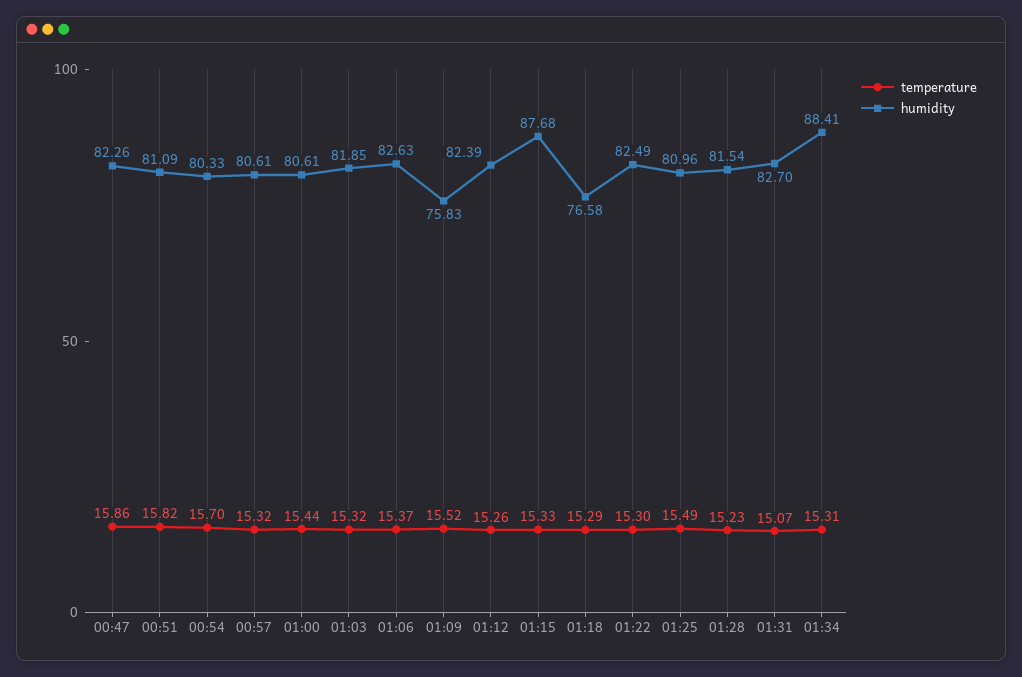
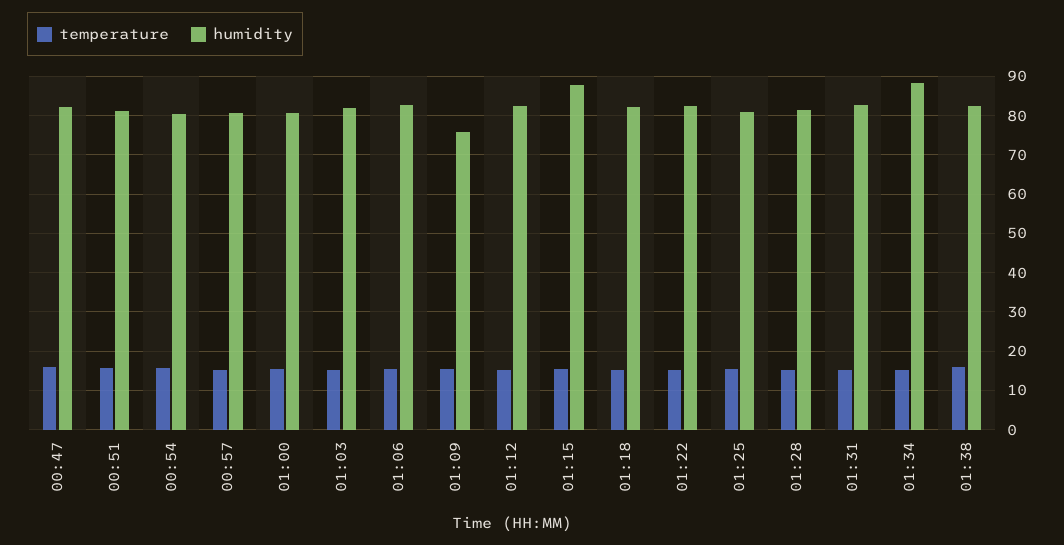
humidity, 01:18: 76.58 -> 82
temperature, 01:38: none -> 16
humidity, 01:38: none -> 82

